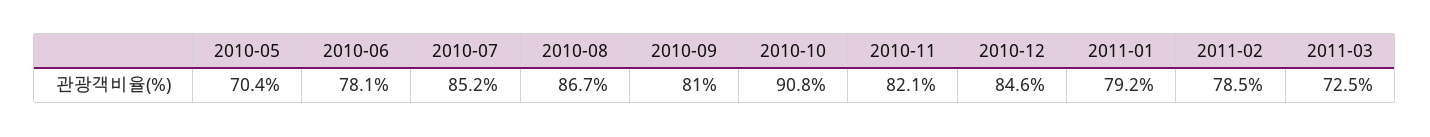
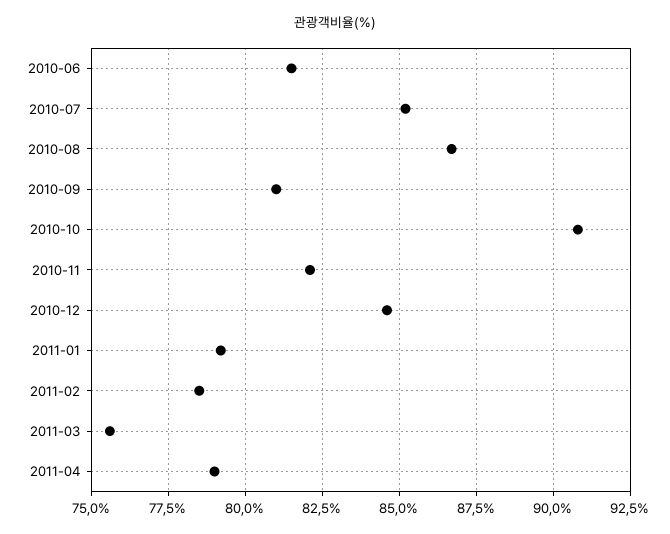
2010-05: 70.4 -> none
2010-06: 78.1 -> 81.5
2011-03: 72.5 -> 75.5
2011-04: none -> 79

